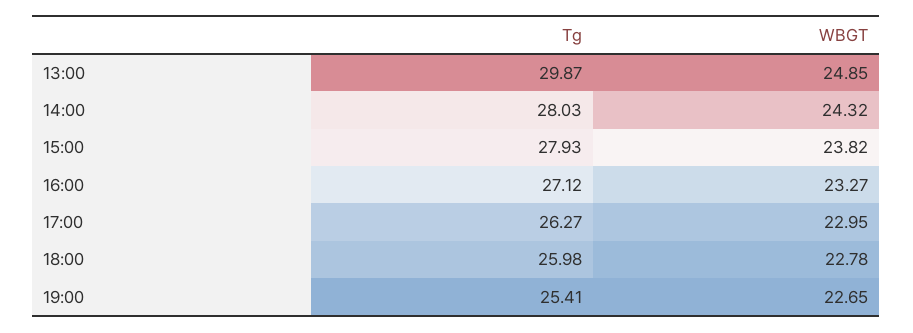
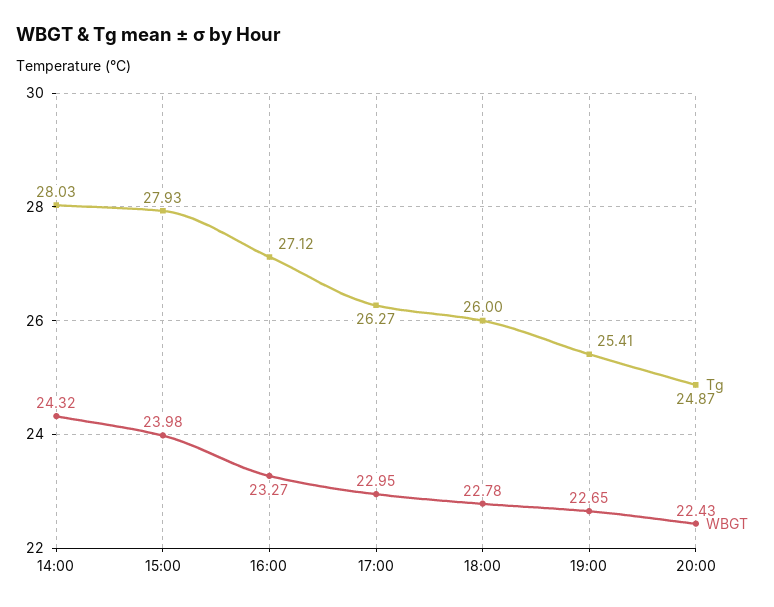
Tg, 13:00: 29.87 -> none
WBGT, 13:00: 24.85 -> none
WBGT, 15:00: 23.82 -> 23.98
Tg, 18:00: 25.98 -> 26
Tg, 20:00: none -> 24.87
WBGT, 20:00: none -> 22.43

